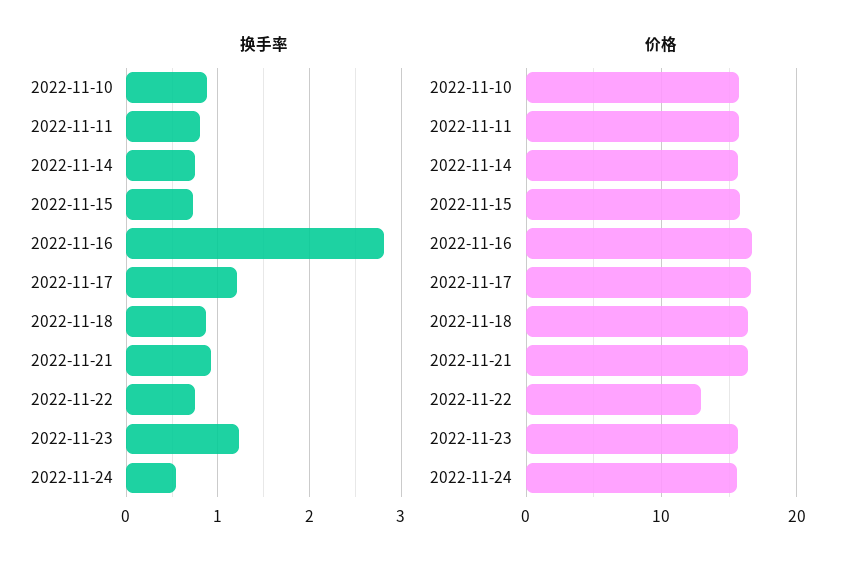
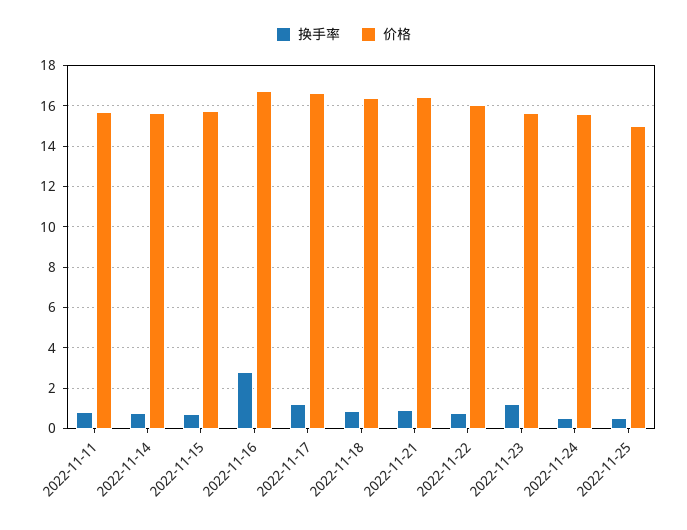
换手率, 2022-11-10: 0.9 -> none
价格, 2022-11-10: 16 -> none
价格, 2022-11-22: 13 -> 16
换手率, 2022-11-25: none -> 0.5
价格, 2022-11-25: none -> 15

